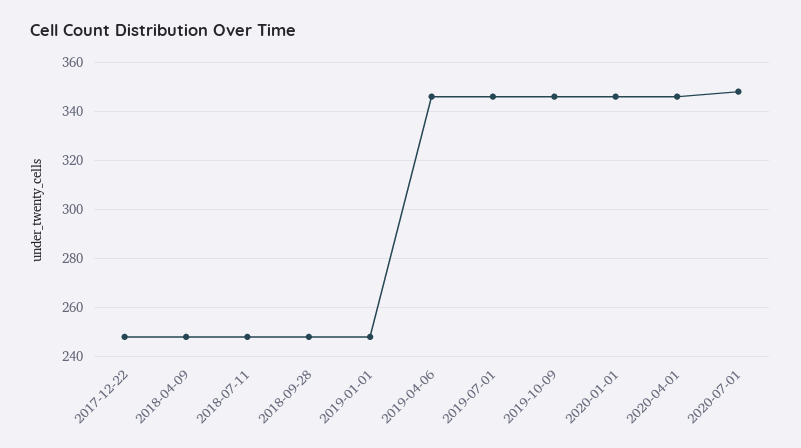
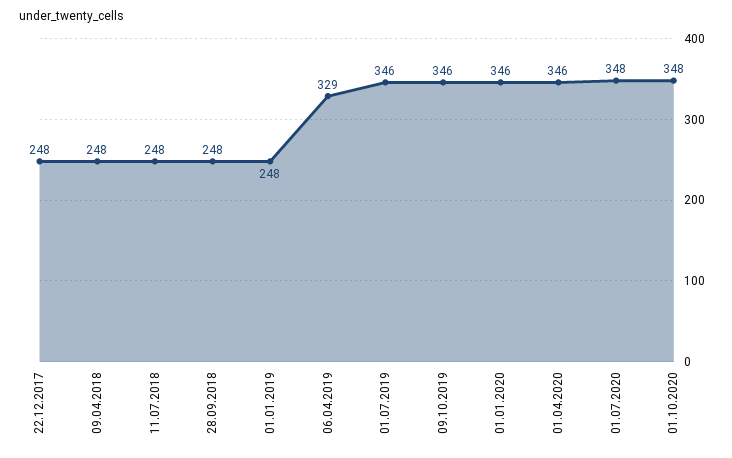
2019-04-06: 345 -> 329
01.10.2020: none -> 348

